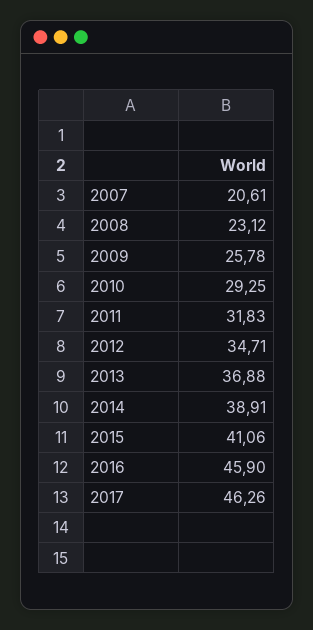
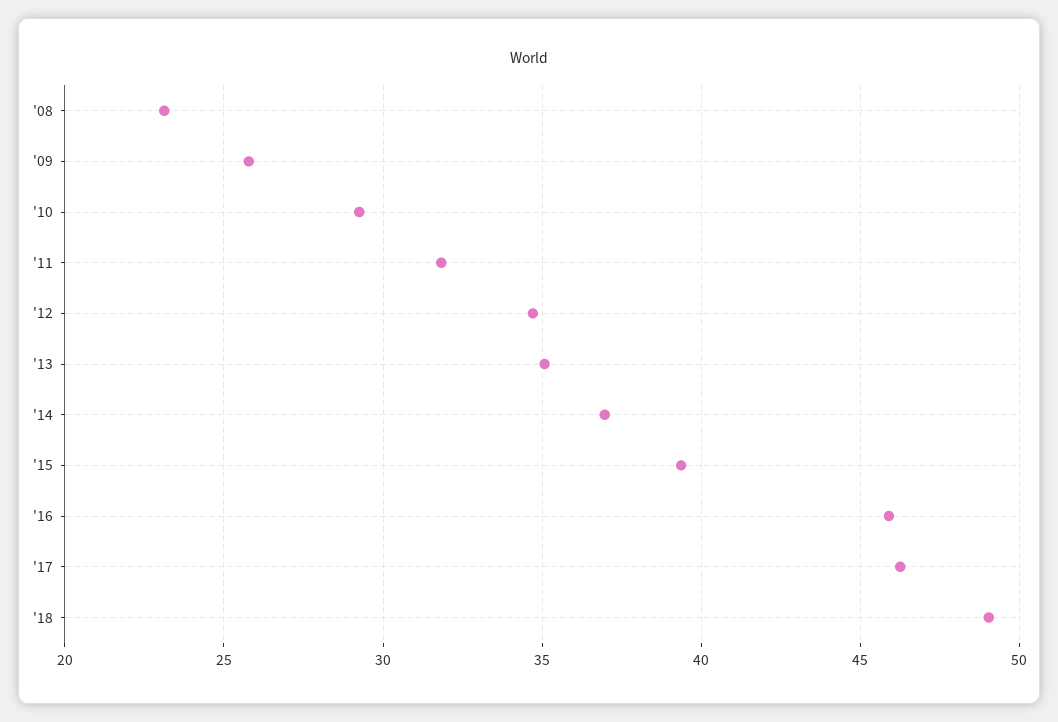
2007: 20.61 -> none
2013: 36.88 -> 35
2014: 38.91 -> 37
2015: 41.06 -> 39.5
'18: none -> 49

